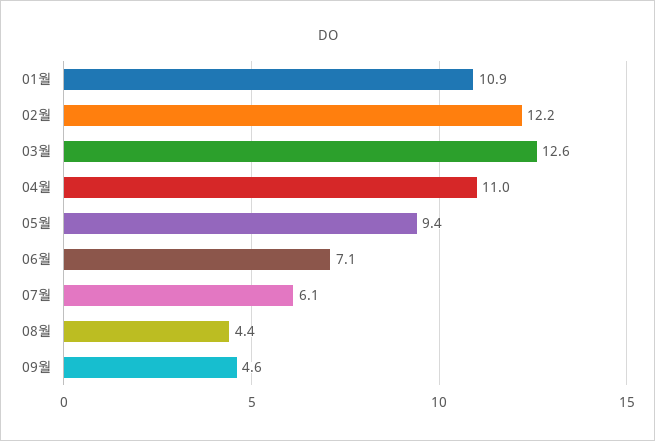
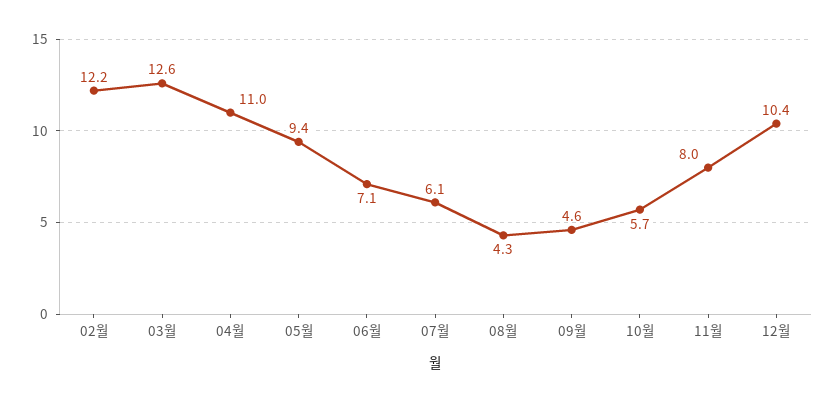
01월: 10.9 -> none
08월: 4.4 -> 4.3
10월: none -> 5.7
11월: none -> 8
12월: none -> 10.4

